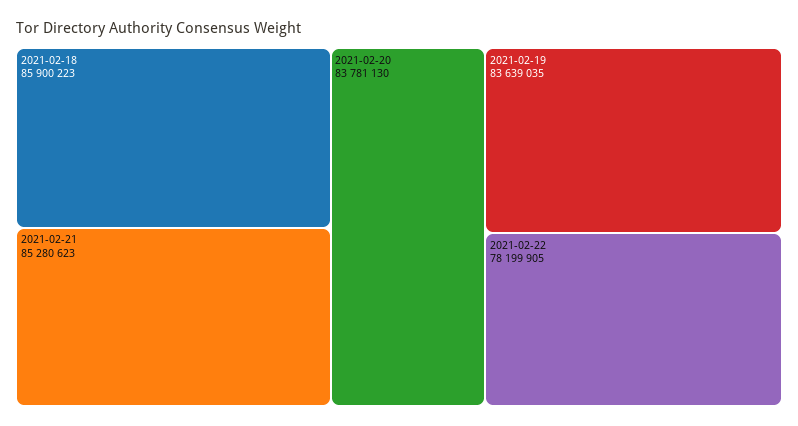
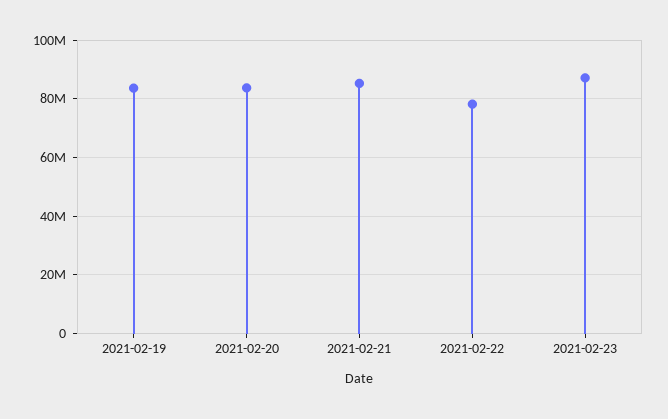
2021-02-18: 85900223 -> none
2021-02-23: none -> 87500000

